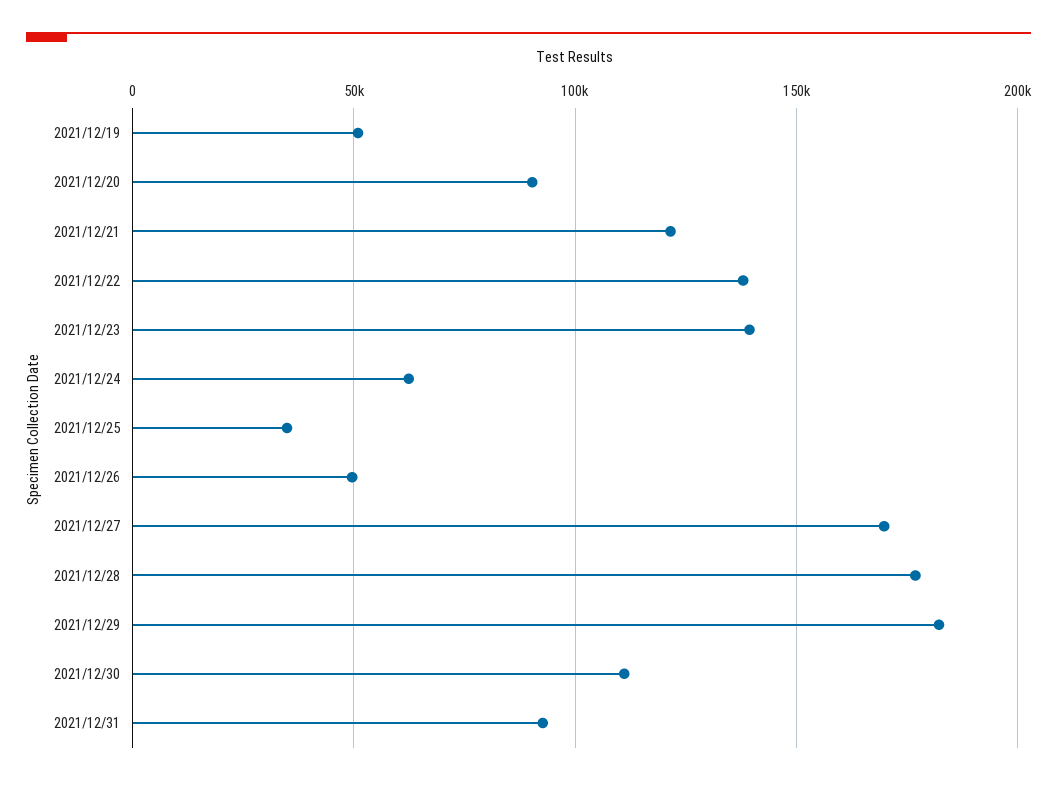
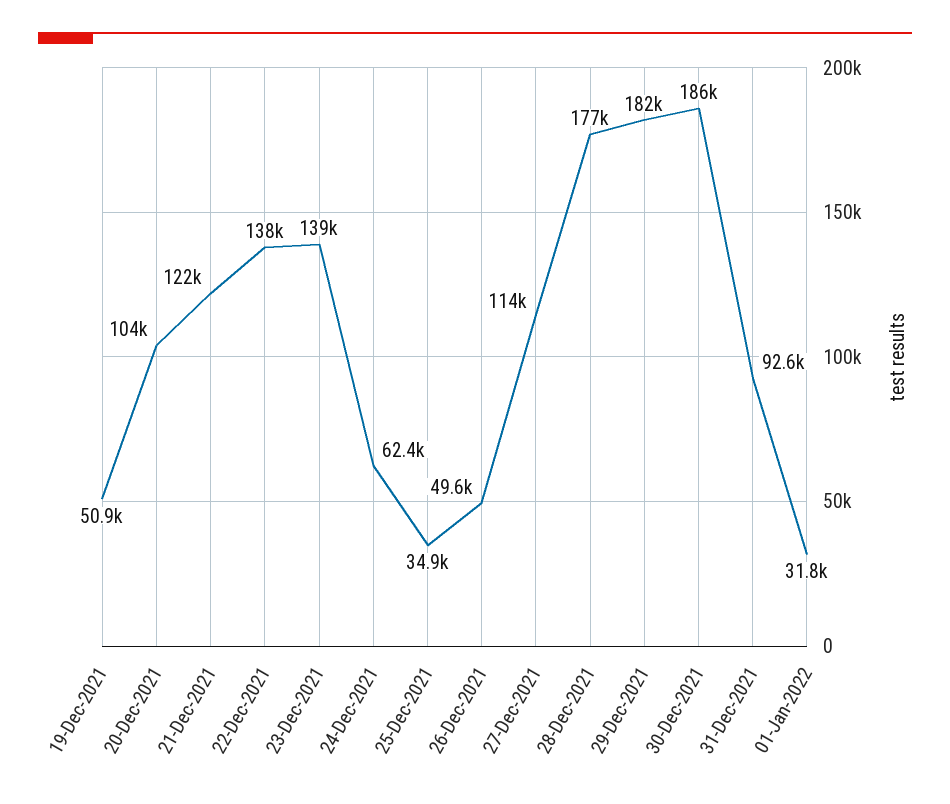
2021/12/20: 90000 -> 104000
2021/12/27: 170000 -> 114000
2021/12/30: 110000 -> 186000
01-Jan-2022: none -> 31800

